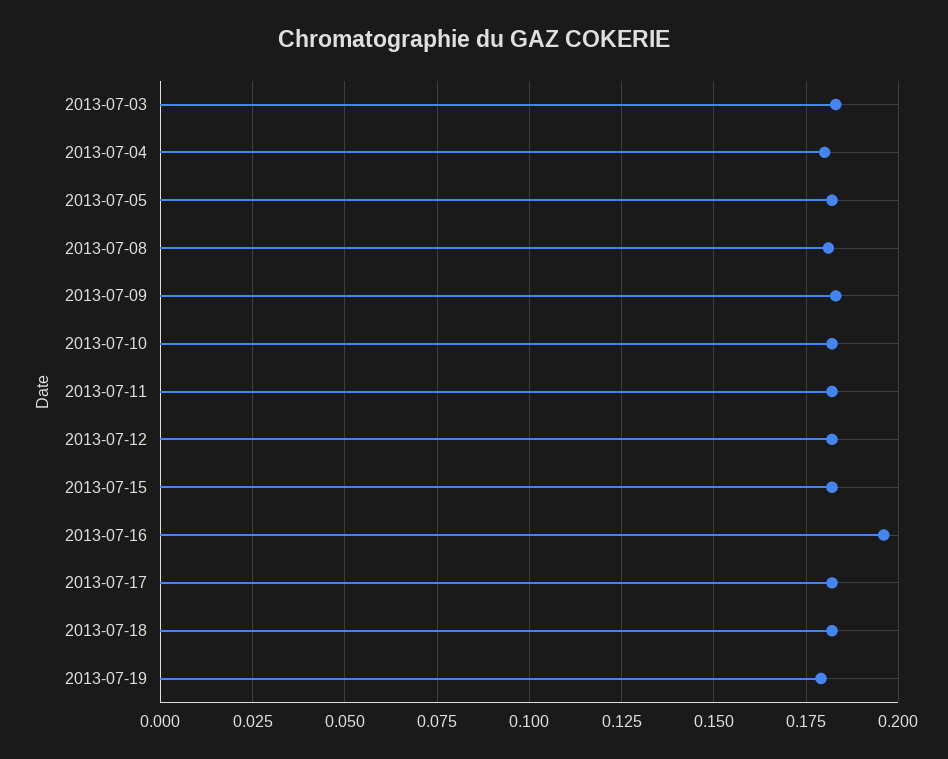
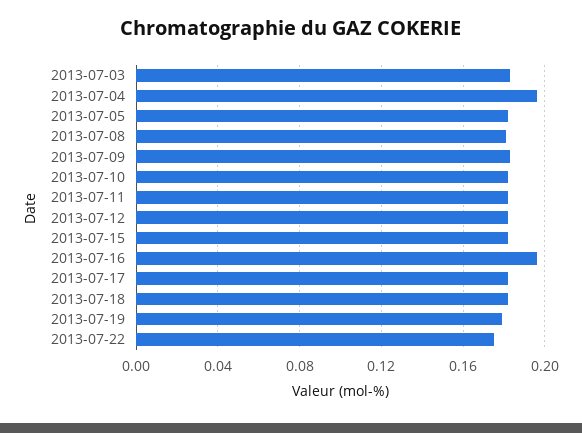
2013-07-04: 0.18 -> 0.195
2013-07-22: none -> 0.175

